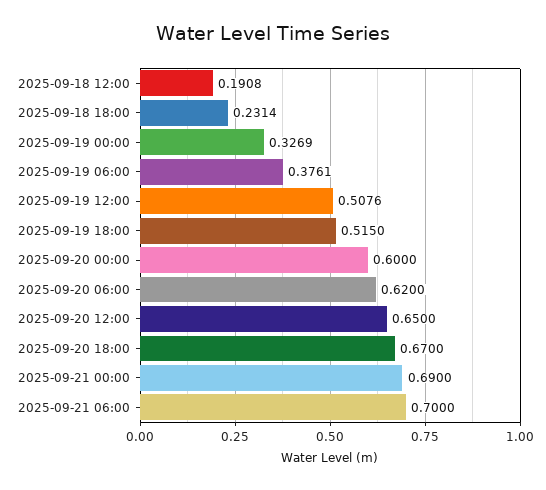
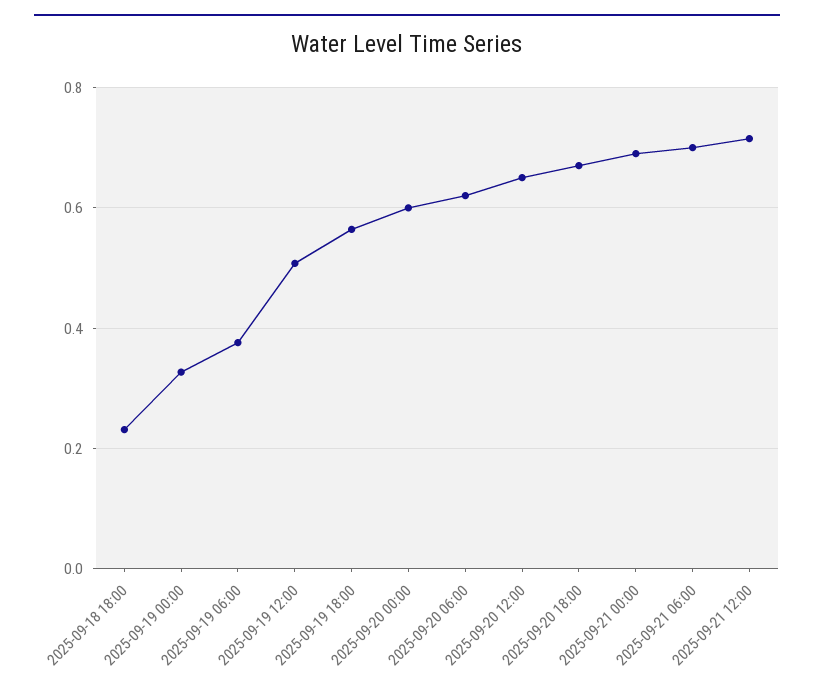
2025-09-18 12:00: 0.1908 -> none
2025-09-19 18:00: 0.515 -> 0.56
2025-09-21 12:00: none -> 0.72

